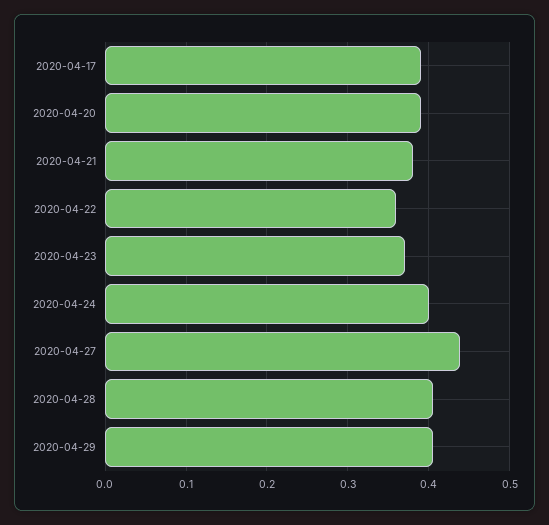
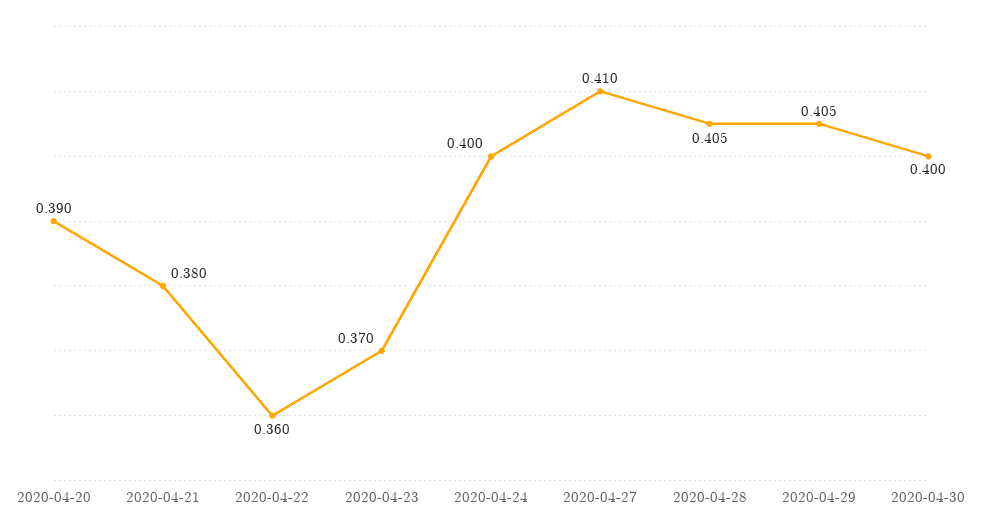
2020-04-17: 0.39 -> none
2020-04-27: 0.44 -> 0.41
2020-04-30: none -> 0.4

